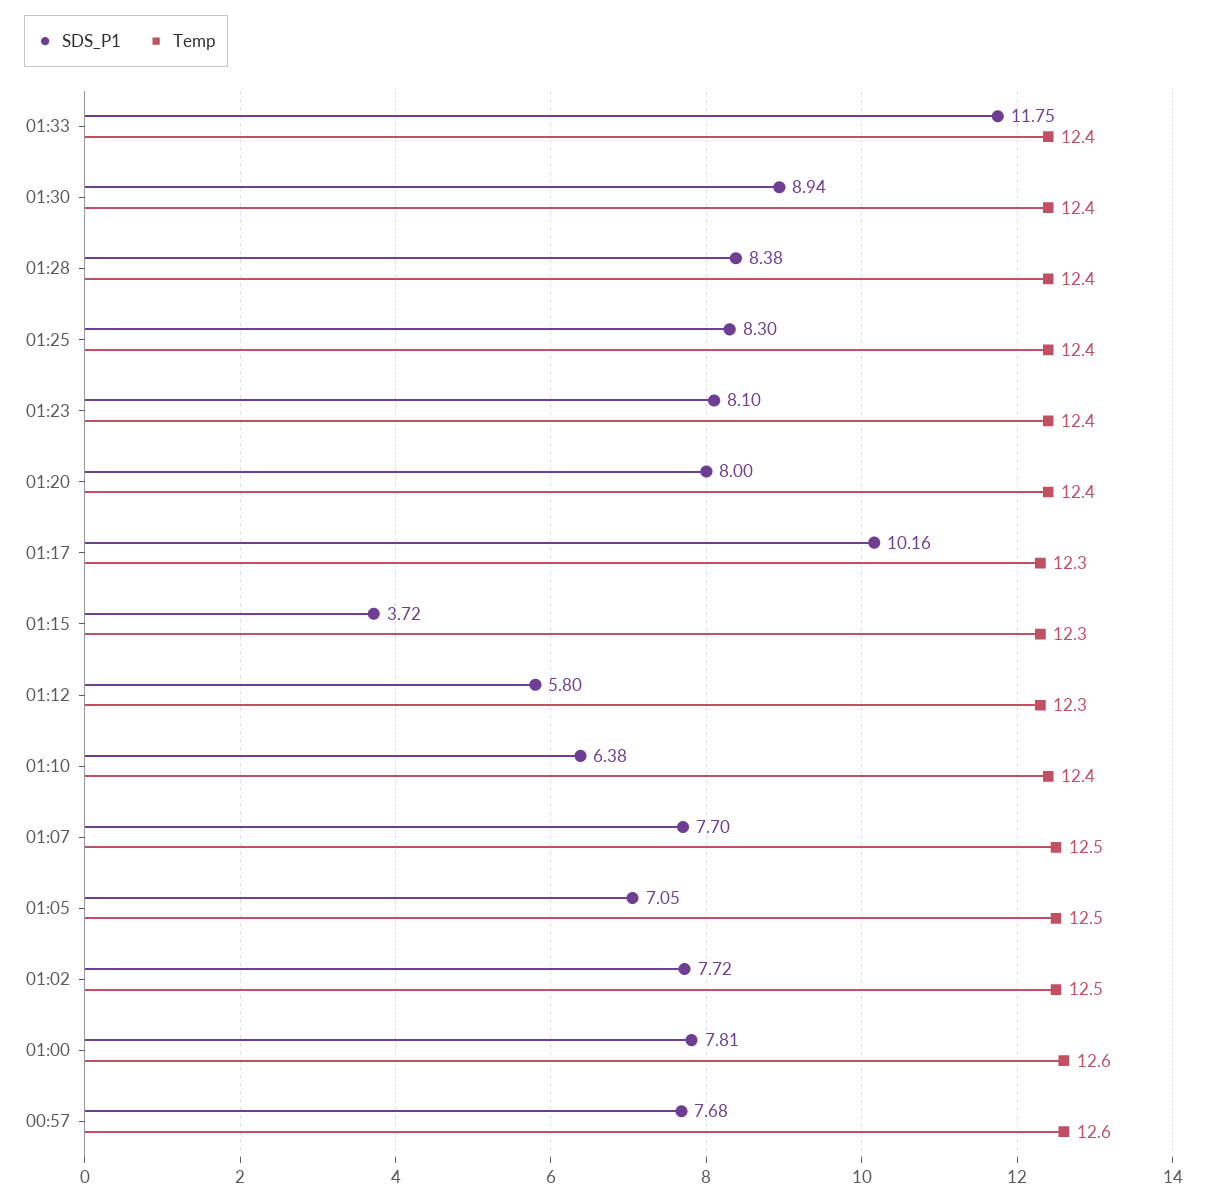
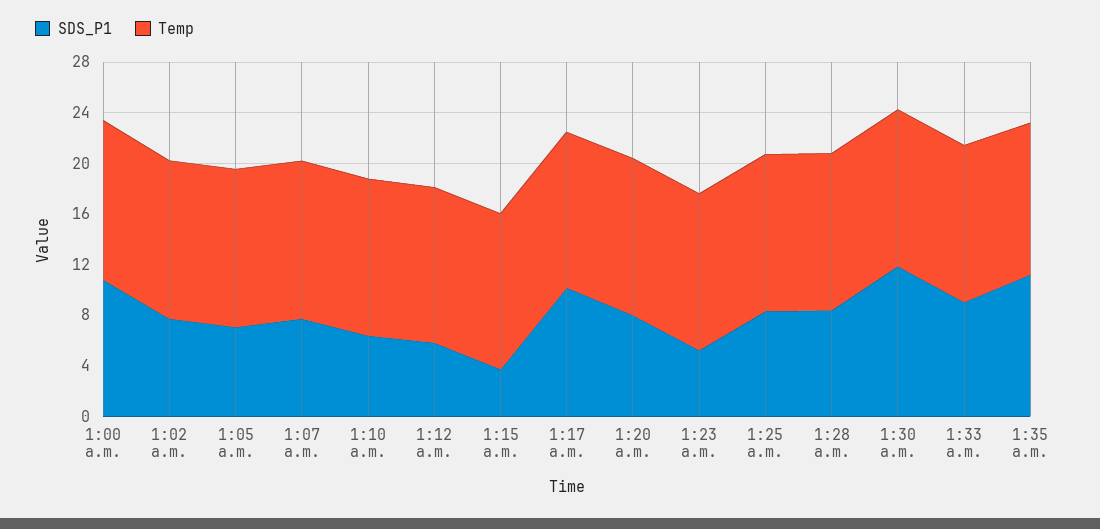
SDS_P1, 01:33: 11.75 -> 9
SDS_P1, 01:30: 8.94 -> 12
SDS_P1, 01:23: 8.1 -> 5
SDS_P1, 01:00: 7.81 -> 11
SDS_P1, 00:57: 7.68 -> none
Temp, 00:57: 12.6 -> none
SDS_P1, 1:35 a.m.: none -> 11
Temp, 1:35 a.m.: none -> 12

